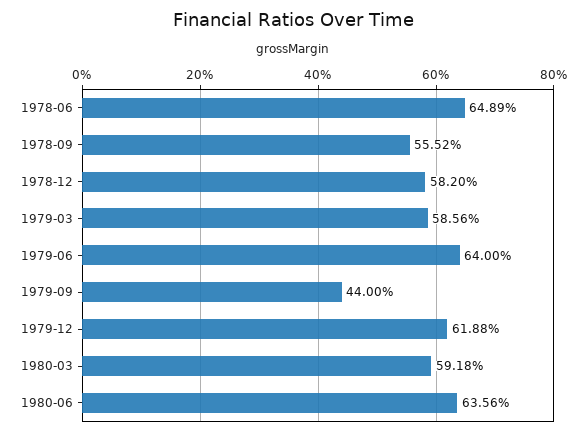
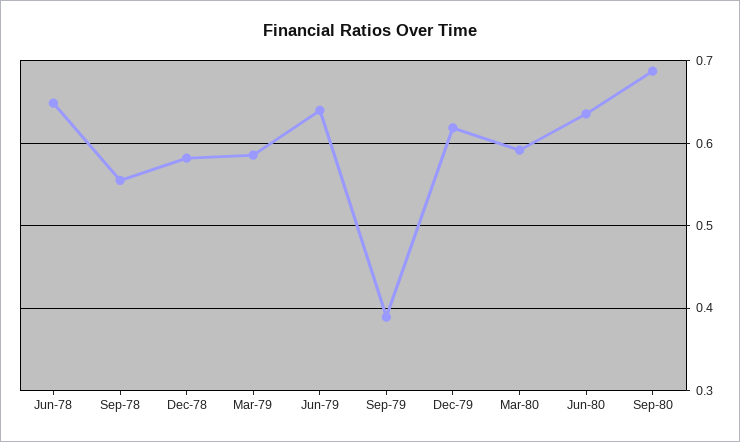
1979-09: 0.44 -> 0.39
Sep-80: none -> 0.69

